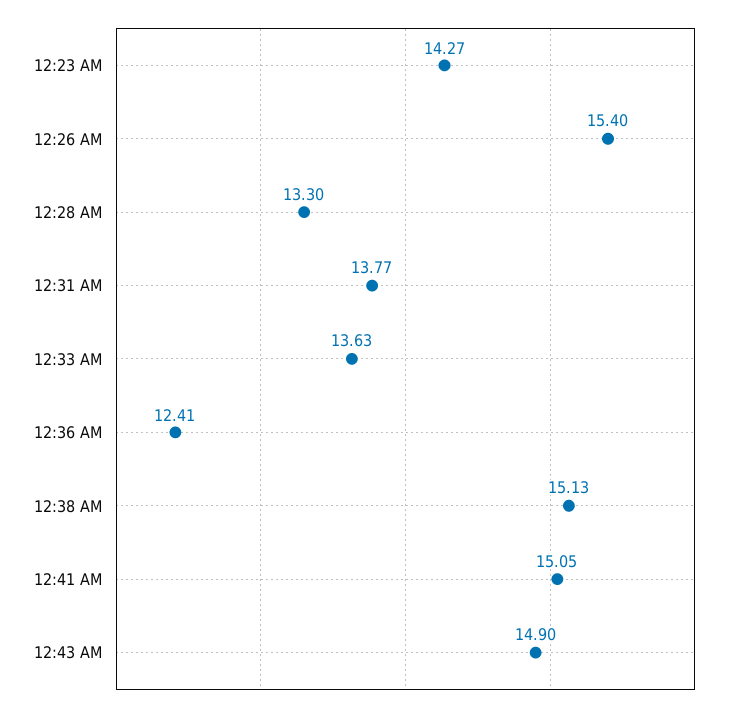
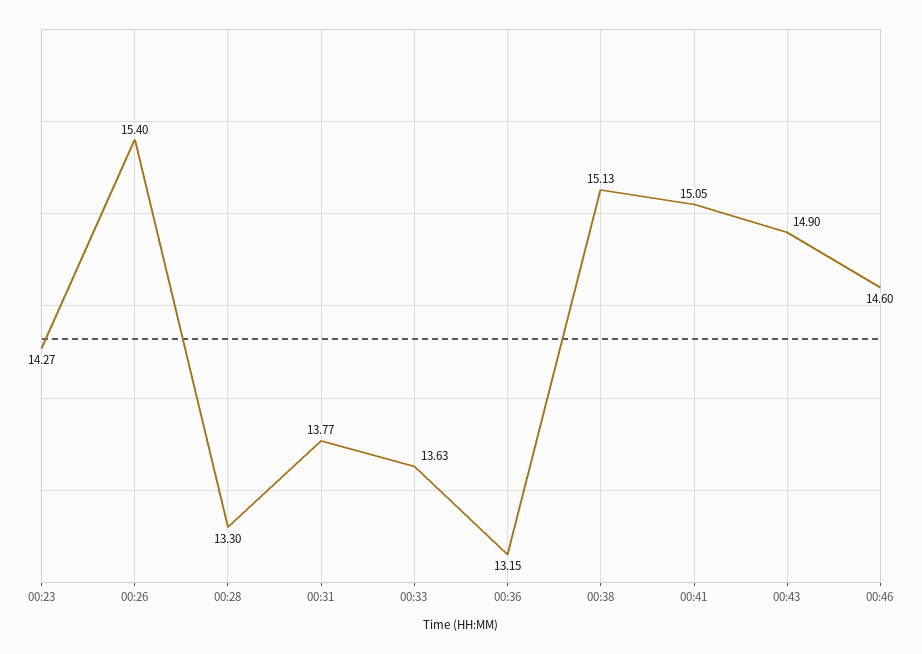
12:36 AM: 12.41 -> 13.15
00:46: none -> 14.6

